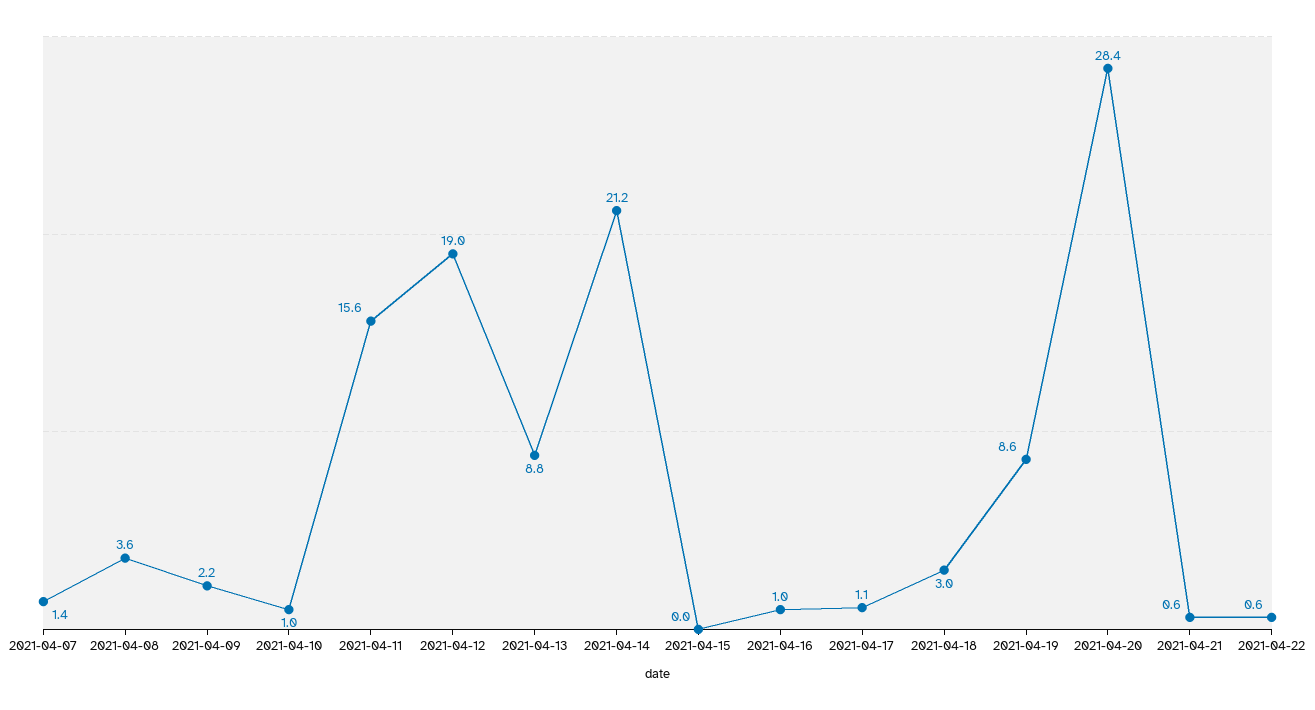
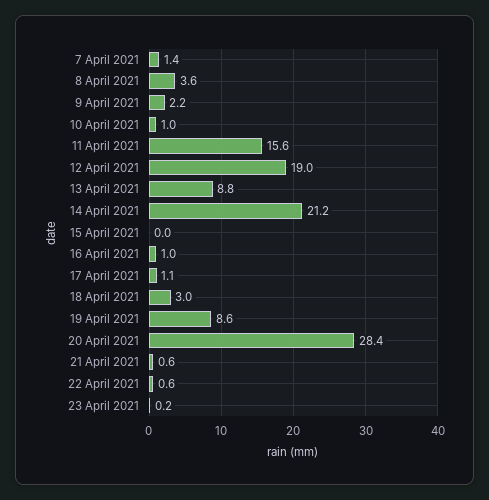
23 April 2021: none -> 0.2

